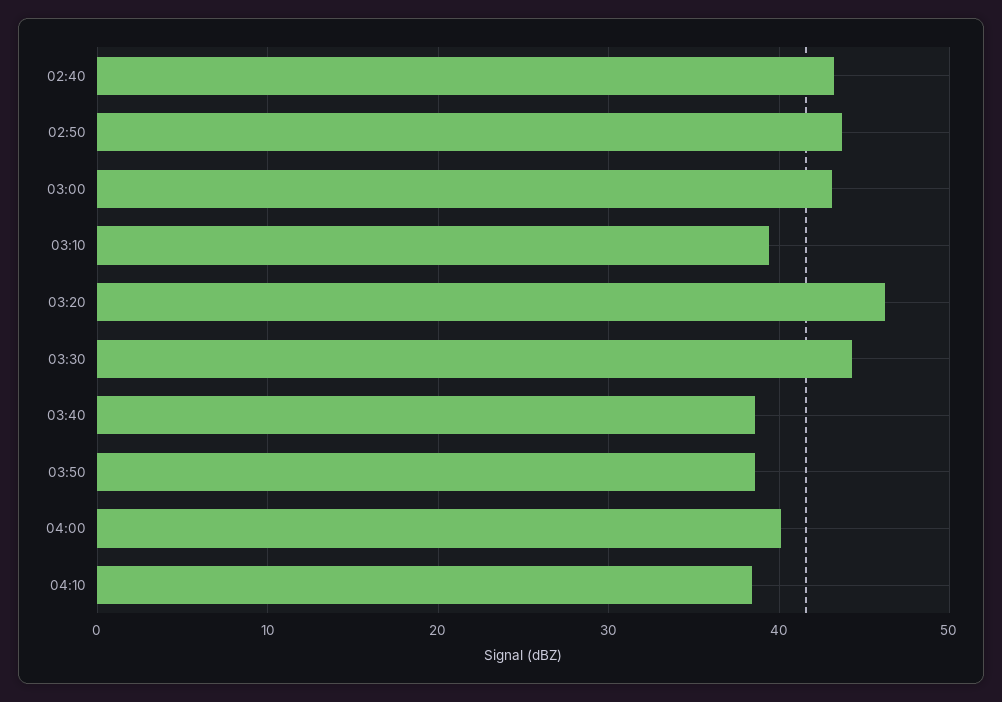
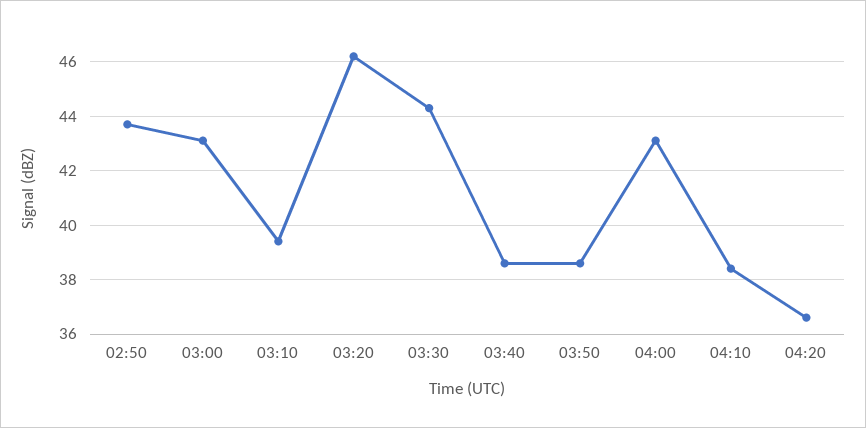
02:40: 43 -> none
04:00: 40 -> 43
04:20: none -> 36.5

